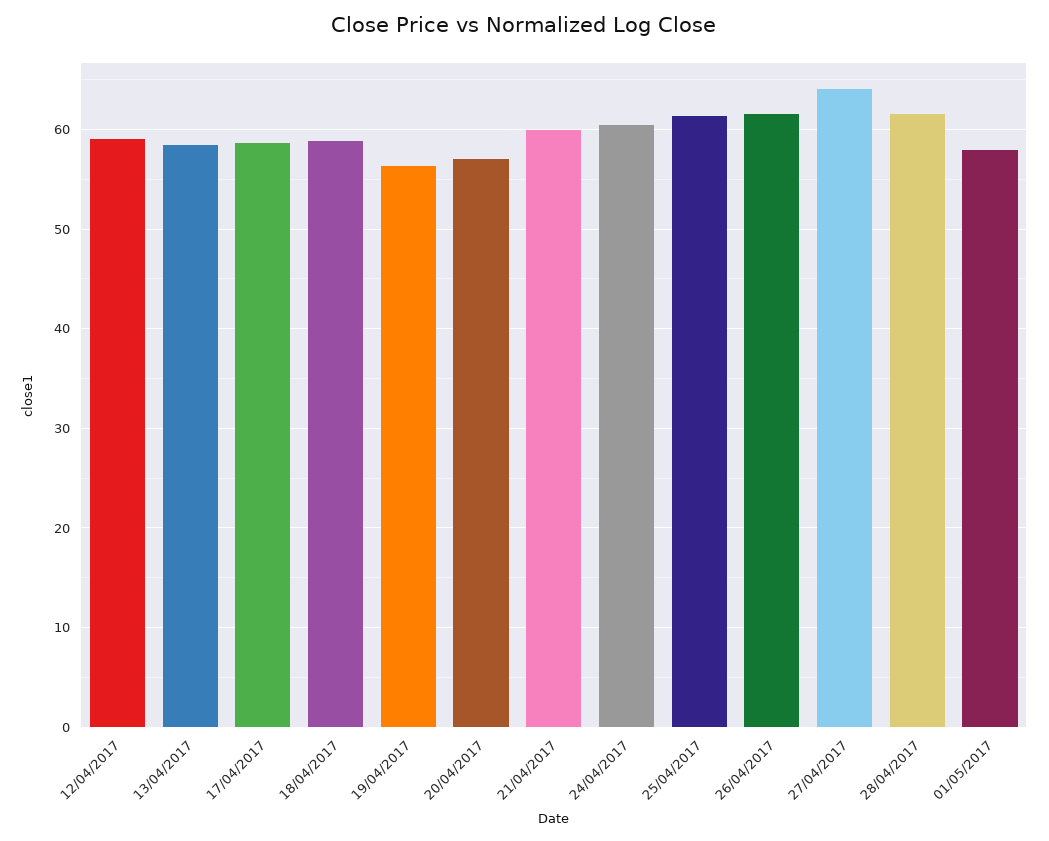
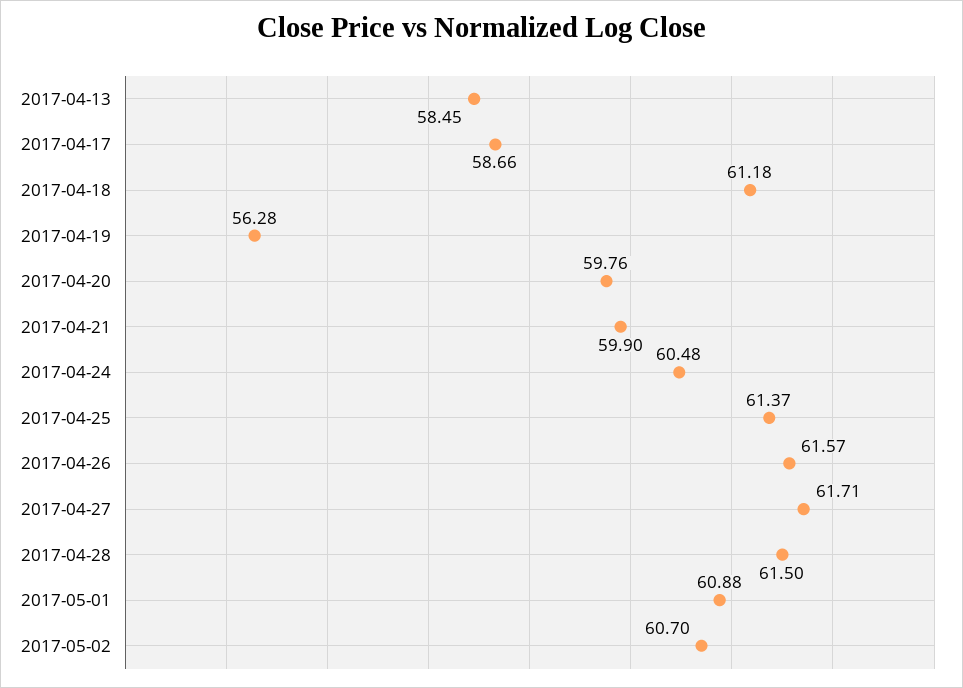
12/04/2017: 59 -> none
18/04/2017: 59 -> 61.18
20/04/2017: 57 -> 59.76
27/04/2017: 64 -> 61.71
01/05/2017: 58 -> 60.88
2017-05-02: none -> 60.7

